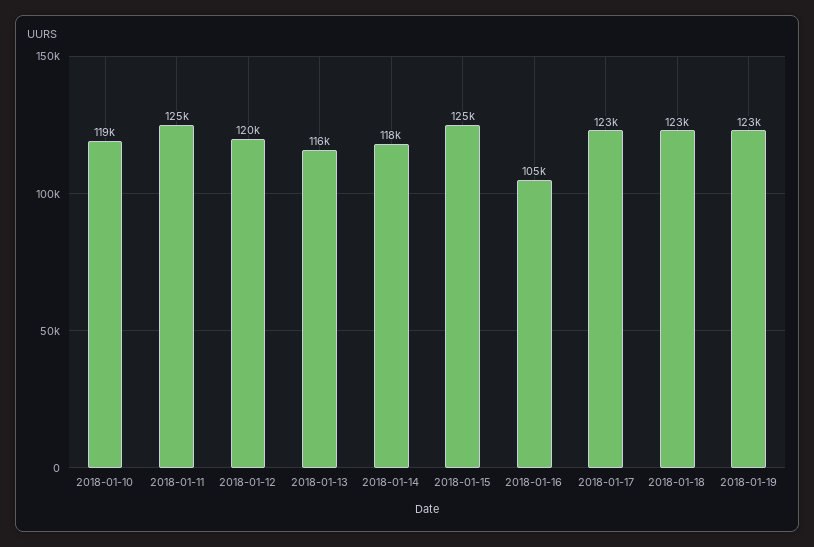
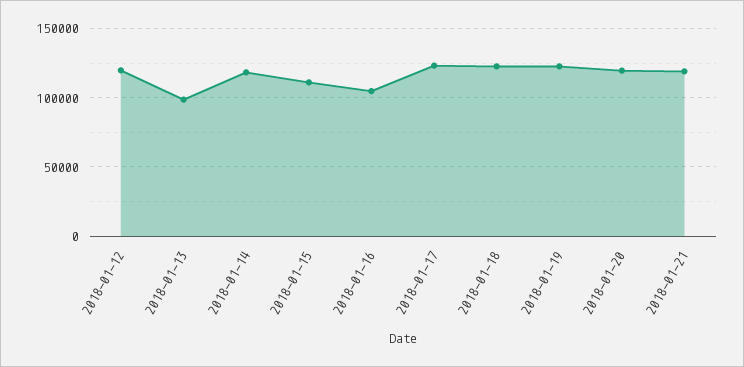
2018-01-10: 119000 -> none
2018-01-11: 125000 -> none
2018-01-13: 116000 -> 100000
2018-01-15: 125000 -> 110000
2018-01-20: none -> 120000
2018-01-21: none -> 120000

